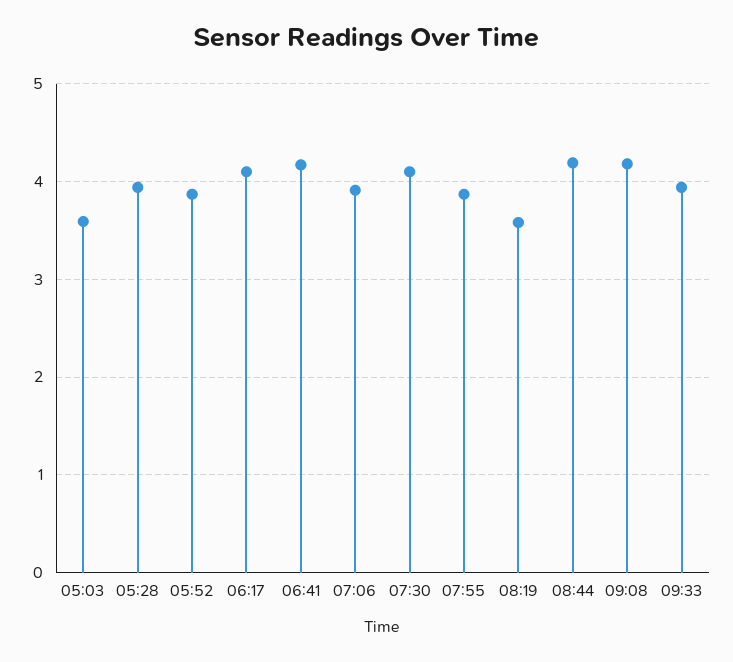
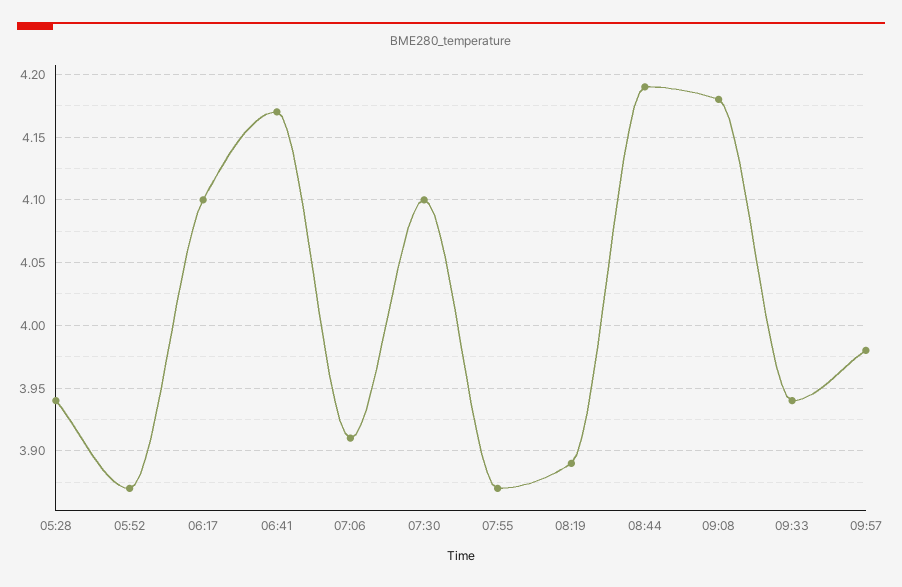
05:03: 3.6 -> none
08:19: 3.6 -> 3.89
09:57: none -> 3.98

